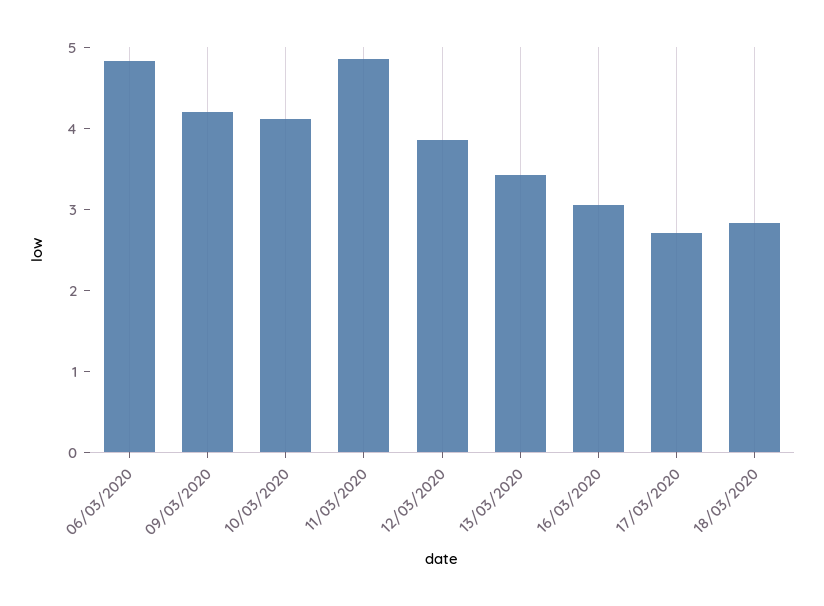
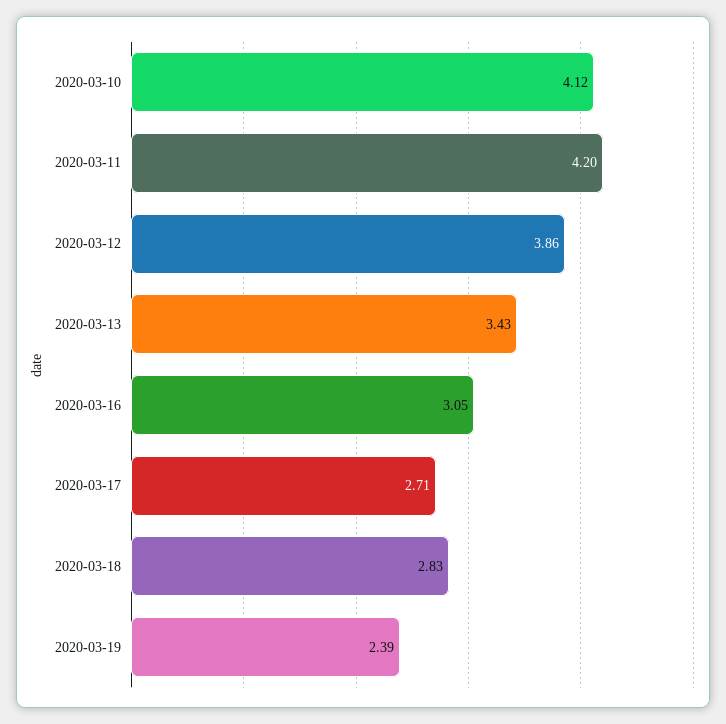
06/03/2020: 4.8 -> none
09/03/2020: 4.2 -> none
11/03/2020: 4.8 -> 4.2
2020-03-19: none -> 2.39

